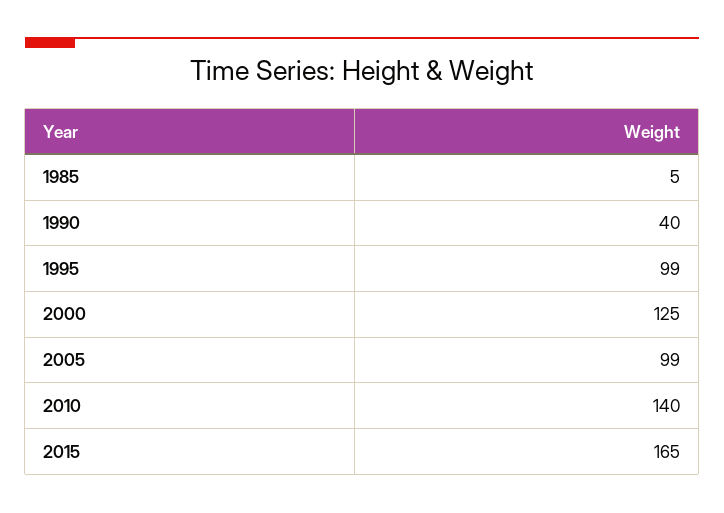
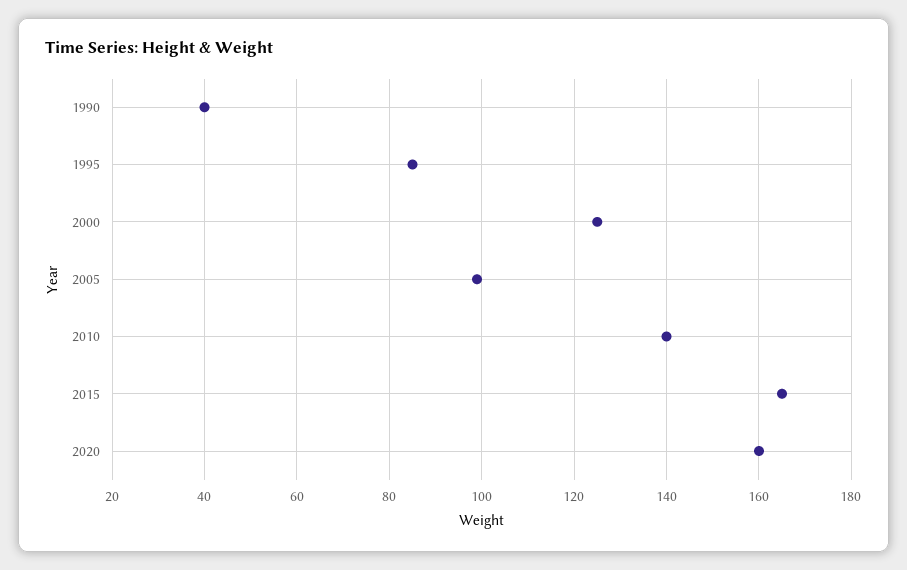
1985: 5 -> none
1995: 99 -> 85
2020: none -> 160

